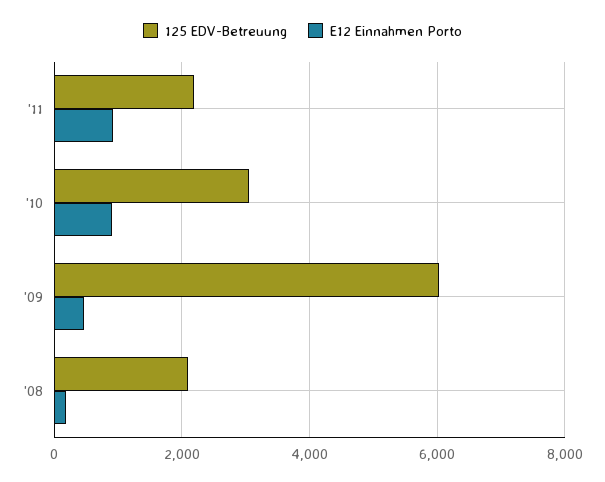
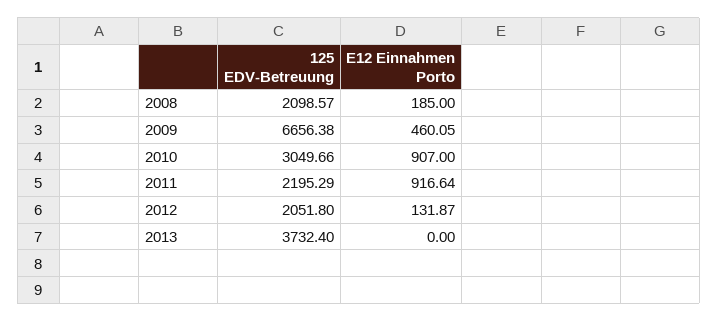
125 EDV-Betreuung, '09: 6000 -> 6656.38
125 EDV-Betreuung, 2012: none -> 2051.8
E12 Einnahmen Porto, 2012: none -> 131.87
125 EDV-Betreuung, 2013: none -> 3732.4
E12 Einnahmen Porto, 2013: none -> 0

